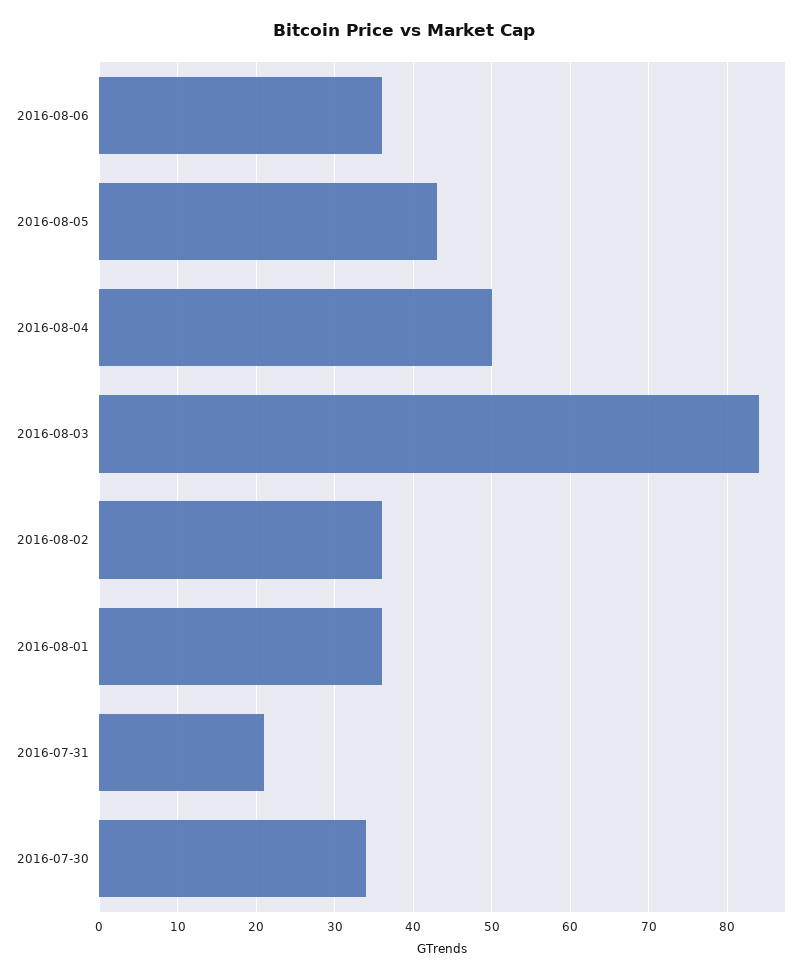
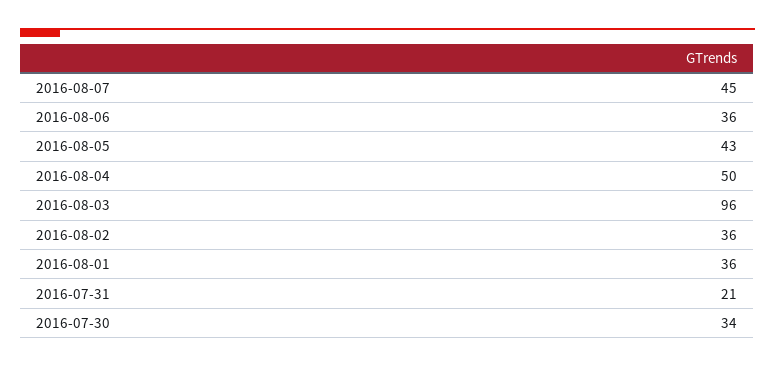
2016-08-03: 84 -> 96
2016-08-07: none -> 45

